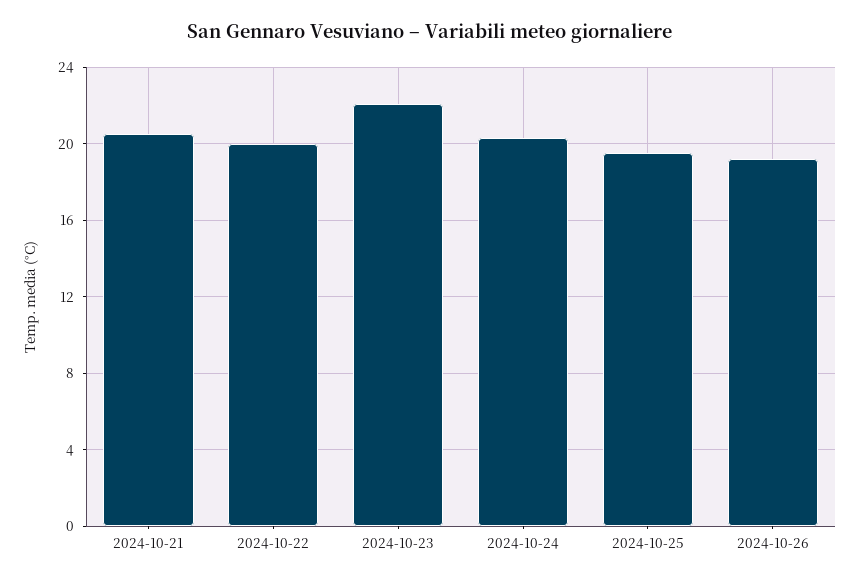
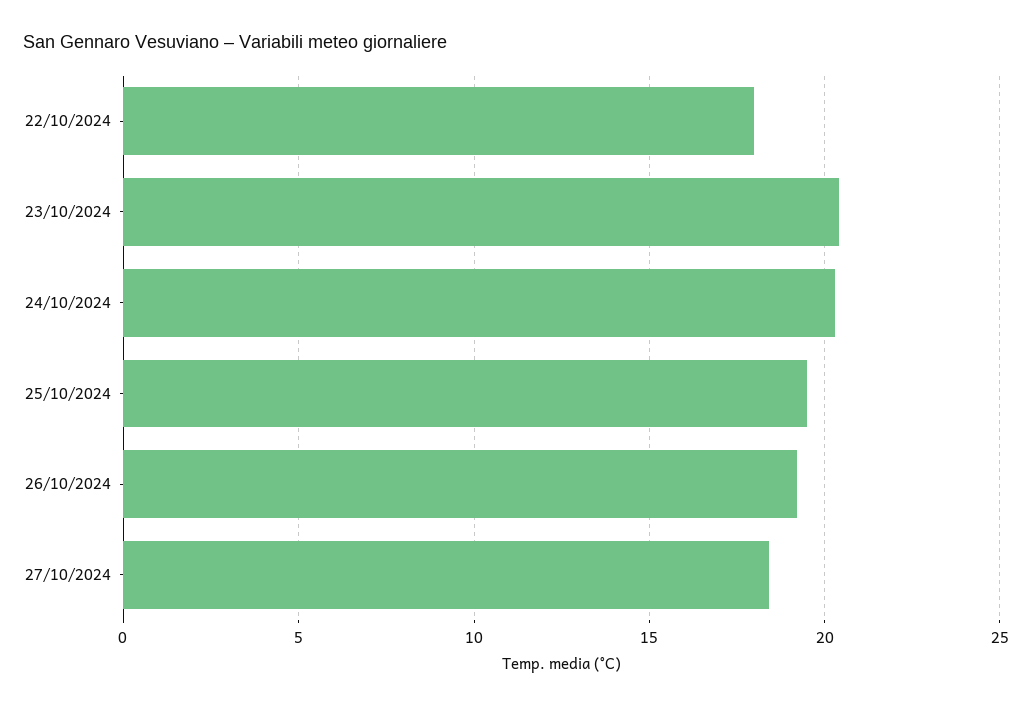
2024-10-21: 20.5 -> none
2024-10-22: 20 -> 18
2024-10-23: 22 -> 20.5
27/10/2024: none -> 18.5

